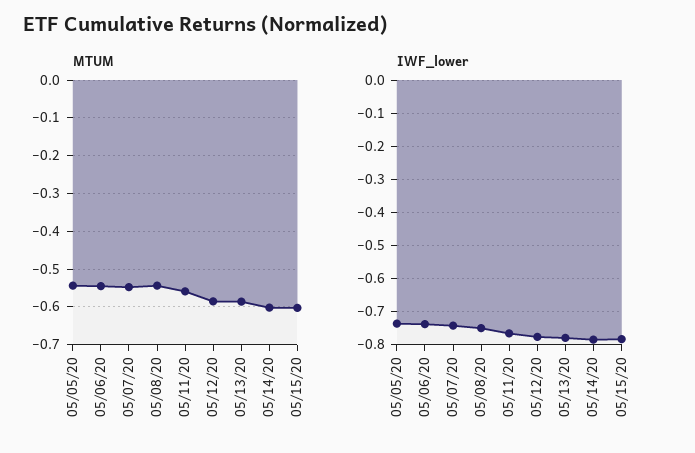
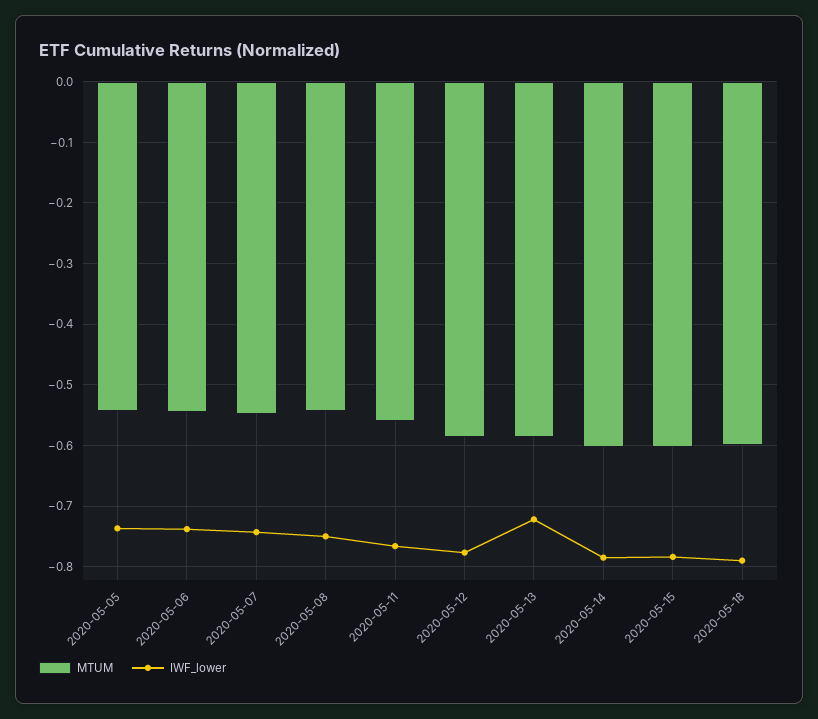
IWF_lower, 05/13/20: -0.78 -> -0.72
MTUM, 2020-05-18: none -> -0.6
IWF_lower, 2020-05-18: none -> -0.79

